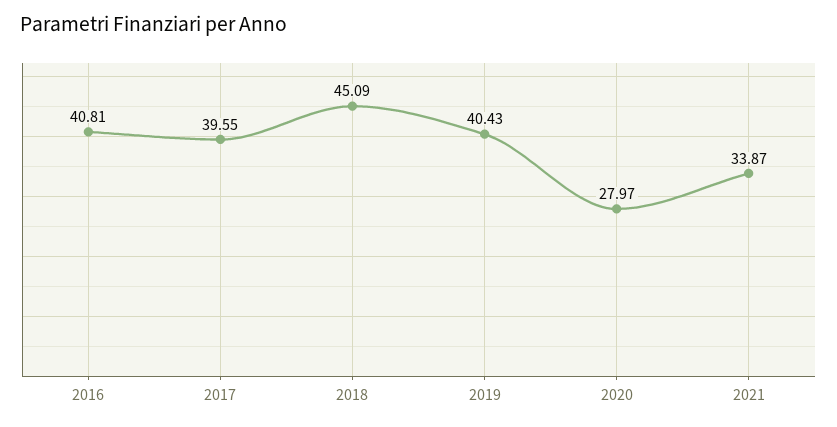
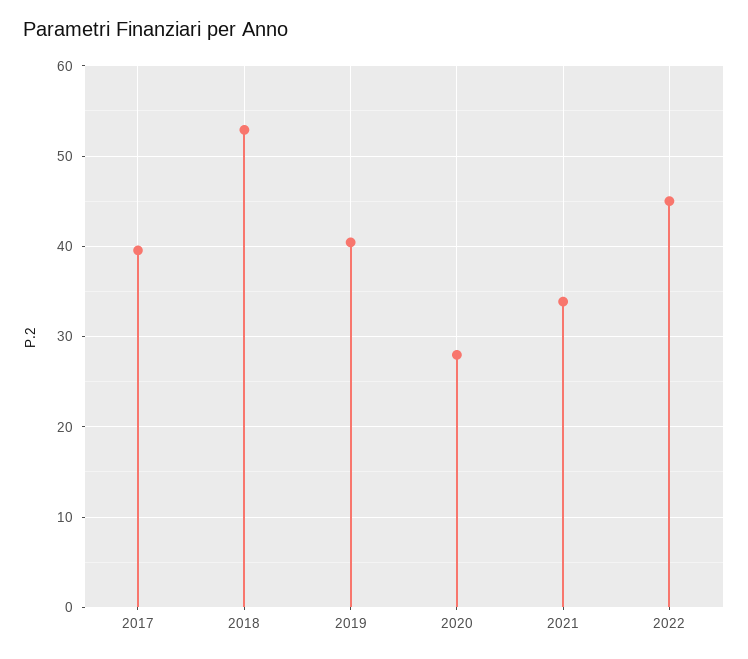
2016: 40.81 -> none
2018: 45.09 -> 53
2022: none -> 45

